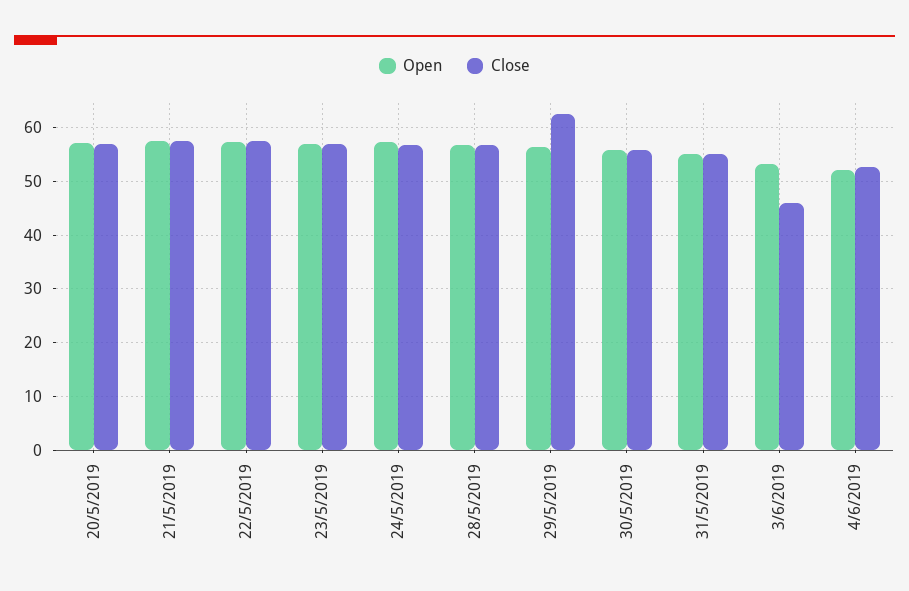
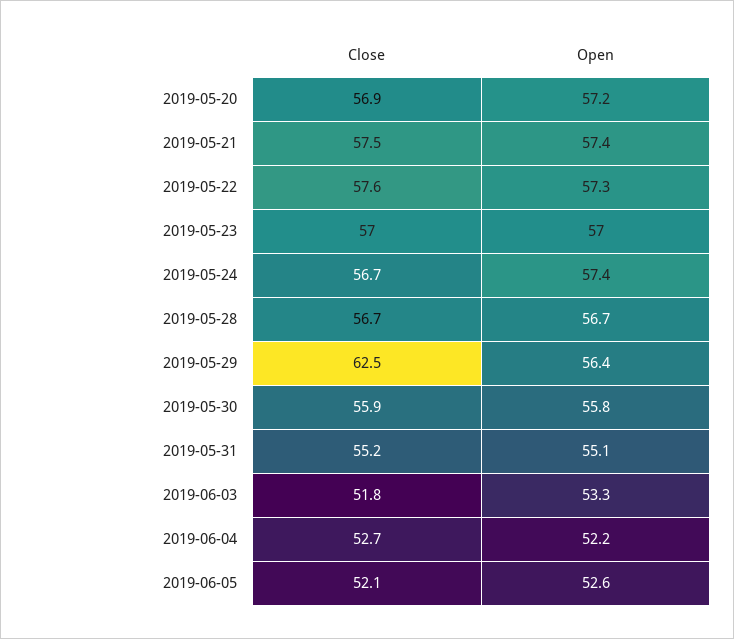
Close, 3/6/2019: 46 -> 51.8
Close, 2019-06-05: none -> 52.1
Open, 2019-06-05: none -> 52.6

